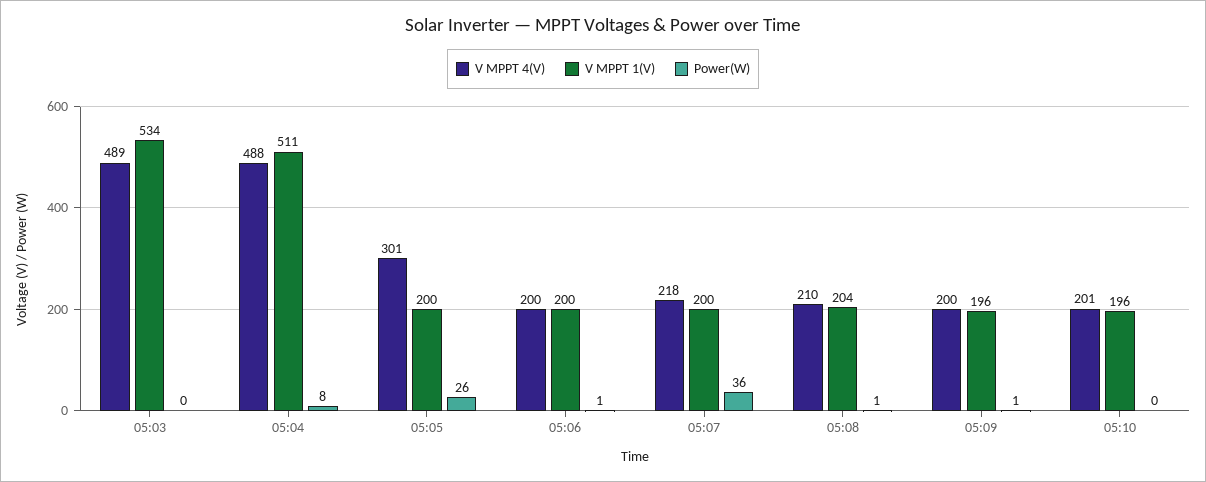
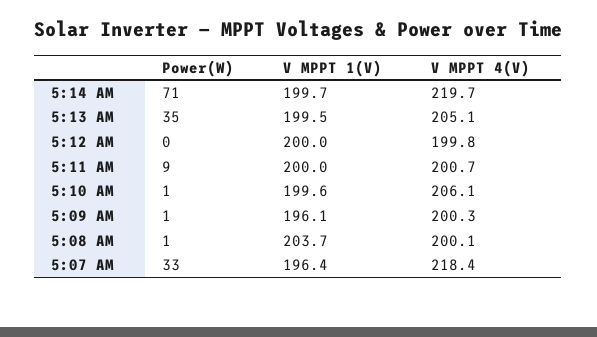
V MPPT 4(V), 05:03: 489 -> none
V MPPT 1(V), 05:03: 534 -> none
Power(W), 05:03: 0 -> none
V MPPT 4(V), 05:04: 488 -> none
V MPPT 1(V), 05:04: 511 -> none
Power(W), 05:04: 8 -> none
V MPPT 4(V), 05:05: 301 -> none
V MPPT 1(V), 05:05: 200 -> none
Power(W), 05:05: 26 -> none
V MPPT 4(V), 05:06: 200 -> none
V MPPT 1(V), 05:06: 200 -> none
Power(W), 05:06: 1 -> none
V MPPT 1(V), 05:07: 200 -> 196.4
Power(W), 05:07: 36 -> 33
V MPPT 4(V), 05:08: 210 -> 200.1
V MPPT 4(V), 05:10: 201 -> 206.1
V MPPT 1(V), 05:10: 196 -> 199.6
Power(W), 05:10: 0 -> 1
Power(W), 5:14 AM: none -> 71
V MPPT 1(V), 5:14 AM: none -> 199.7
V MPPT 4(V), 5:14 AM: none -> 219.7
Power(W), 5:13 AM: none -> 35
V MPPT 1(V), 5:13 AM: none -> 199.5
V MPPT 4(V), 5:13 AM: none -> 205.1
Power(W), 5:12 AM: none -> 0
V MPPT 1(V), 5:12 AM: none -> 200
V MPPT 4(V), 5:12 AM: none -> 199.8
Power(W), 5:11 AM: none -> 9
V MPPT 1(V), 5:11 AM: none -> 200
V MPPT 4(V), 5:11 AM: none -> 200.7

